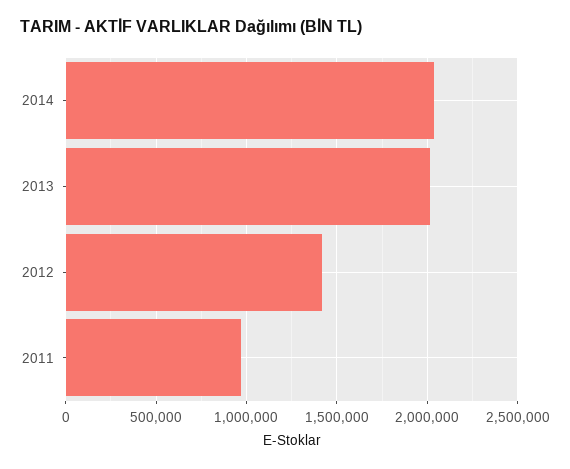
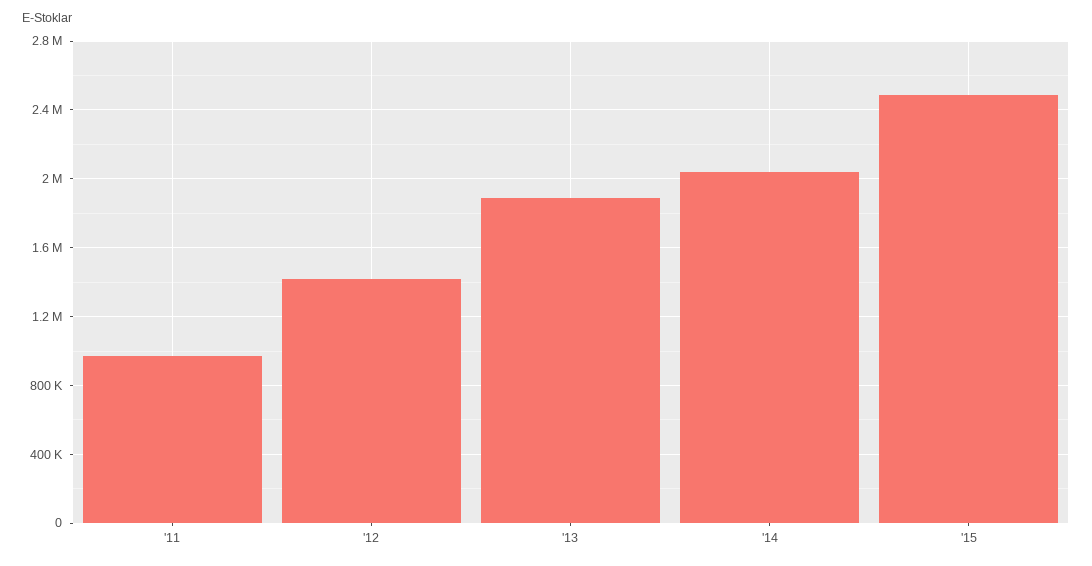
2013: 2000000 -> 1900000
'15: none -> 2500000

